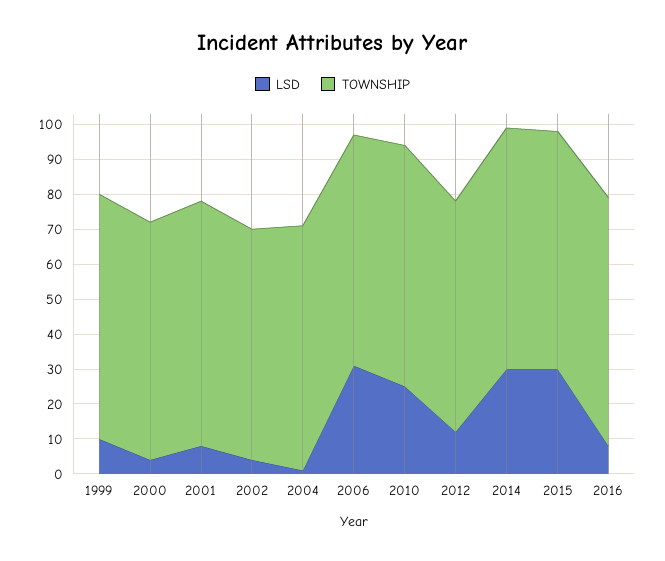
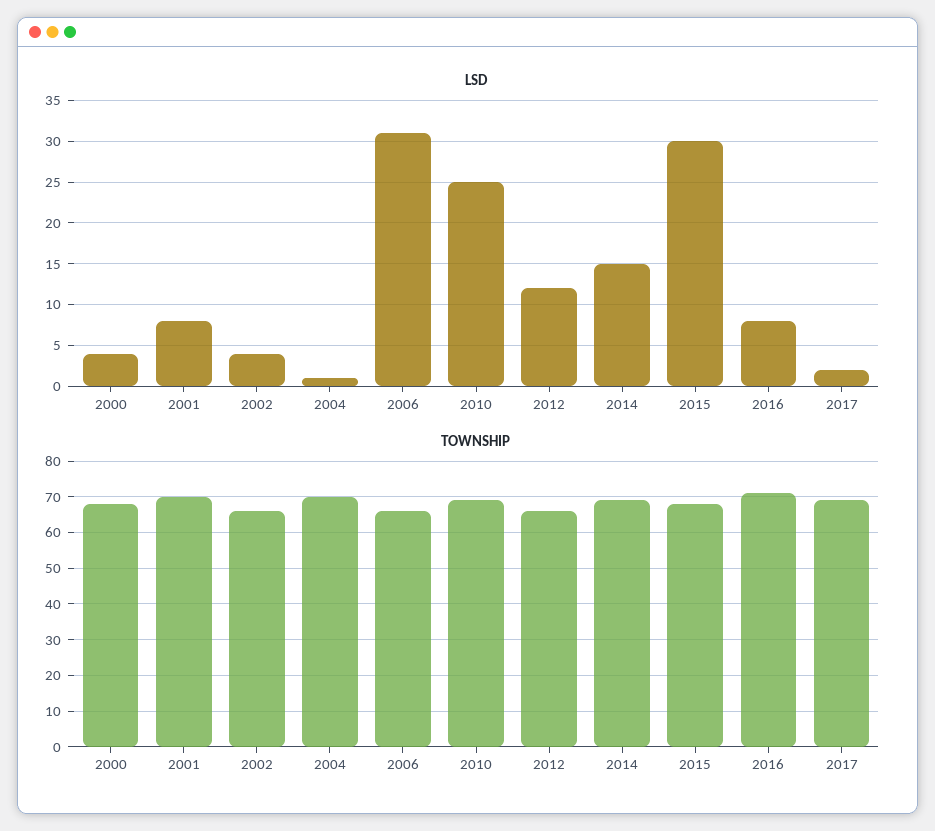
LSD, 1999: 10 -> none
TOWNSHIP, 1999: 70 -> none
LSD, 2014: 30 -> 15
LSD, 2017: none -> 2
TOWNSHIP, 2017: none -> 70

